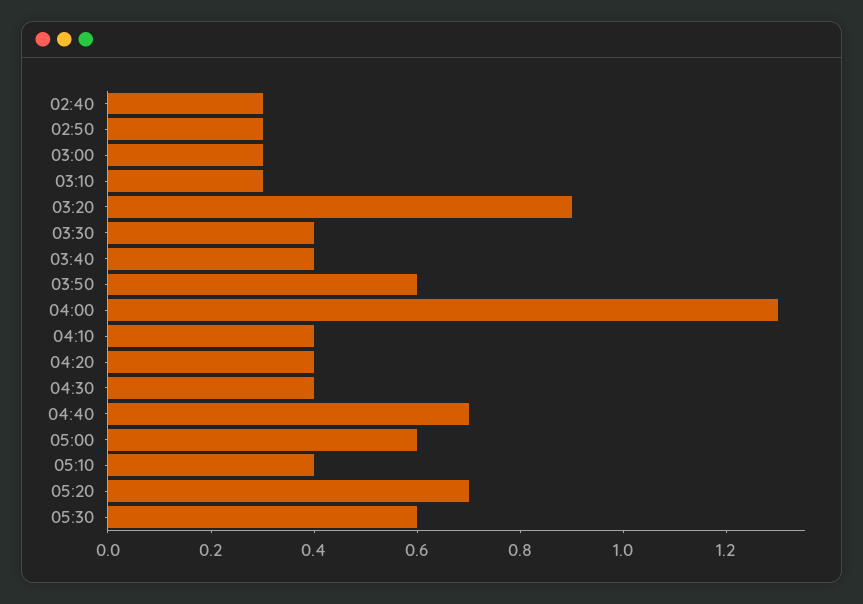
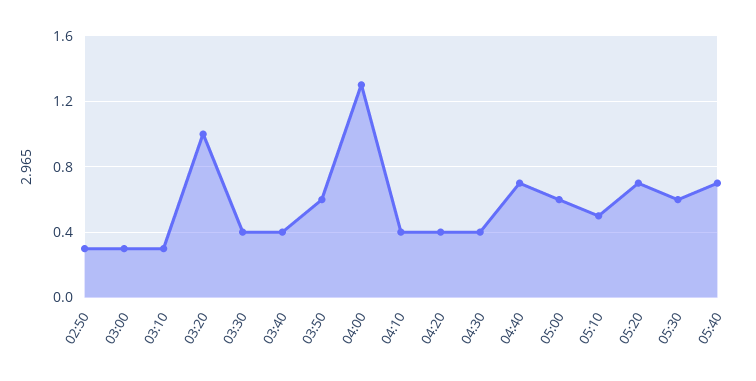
02:40: 0.3 -> none
03:20: 0.9 -> 1
05:10: 0.4 -> 0.5
05:40: none -> 0.7

